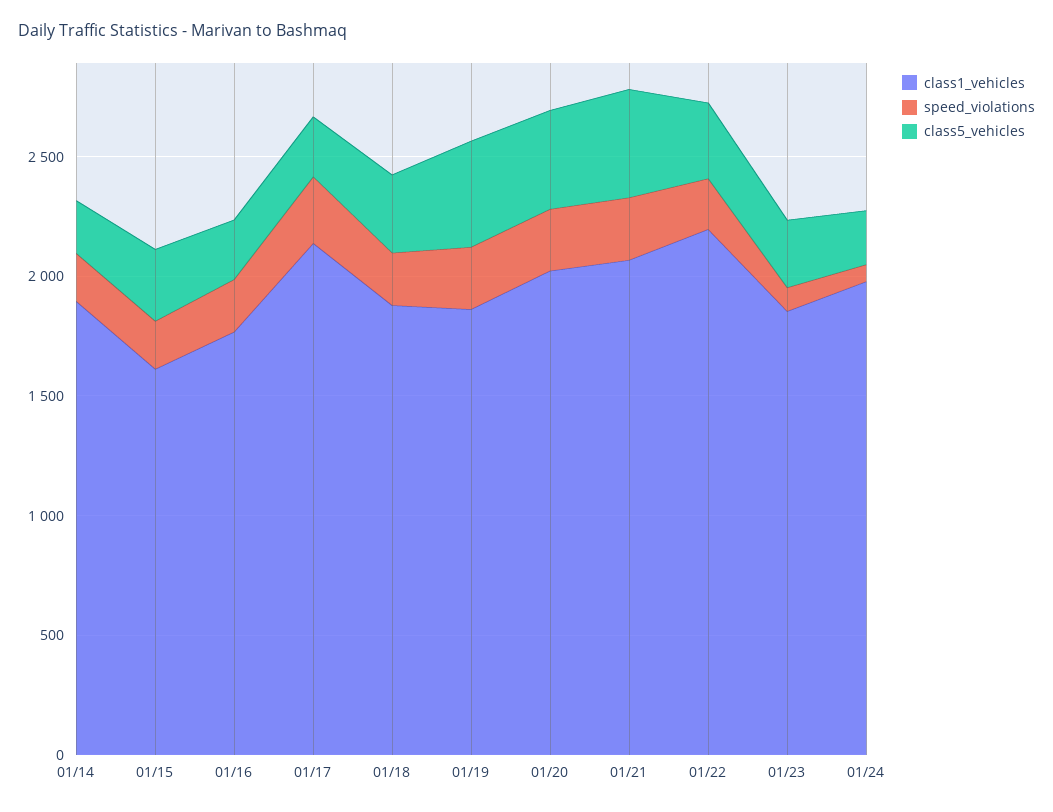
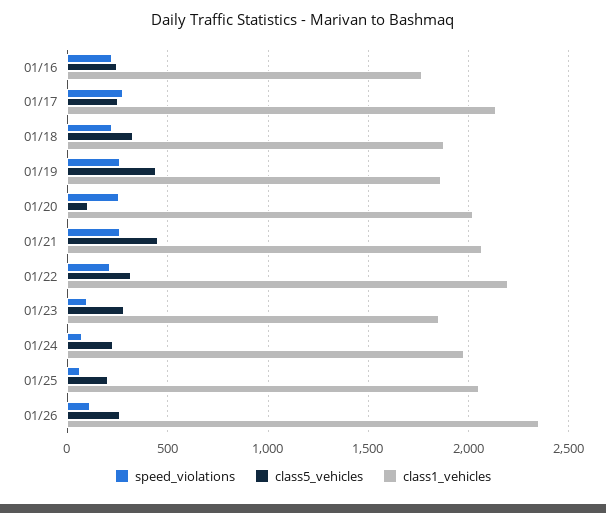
class1_vehicles, 01/14: 1900 -> none
speed_violations, 01/14: 200 -> none
class5_vehicles, 01/14: 200 -> none
class1_vehicles, 01/15: 1600 -> none
speed_violations, 01/15: 200 -> none
class5_vehicles, 01/15: 300 -> none
class5_vehicles, 01/20: 400 -> 100
speed_violations, 01/25: none -> 50
class5_vehicles, 01/25: none -> 200
class1_vehicles, 01/25: none -> 2050
speed_violations, 01/26: none -> 100
class5_vehicles, 01/26: none -> 250
class1_vehicles, 01/26: none -> 2350

